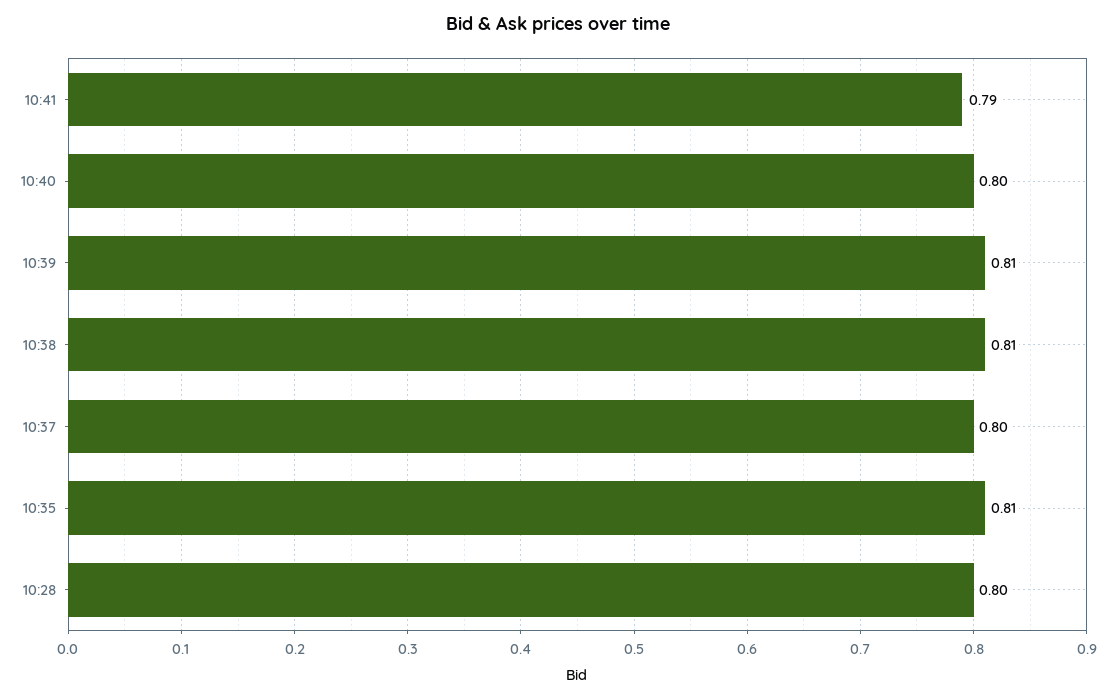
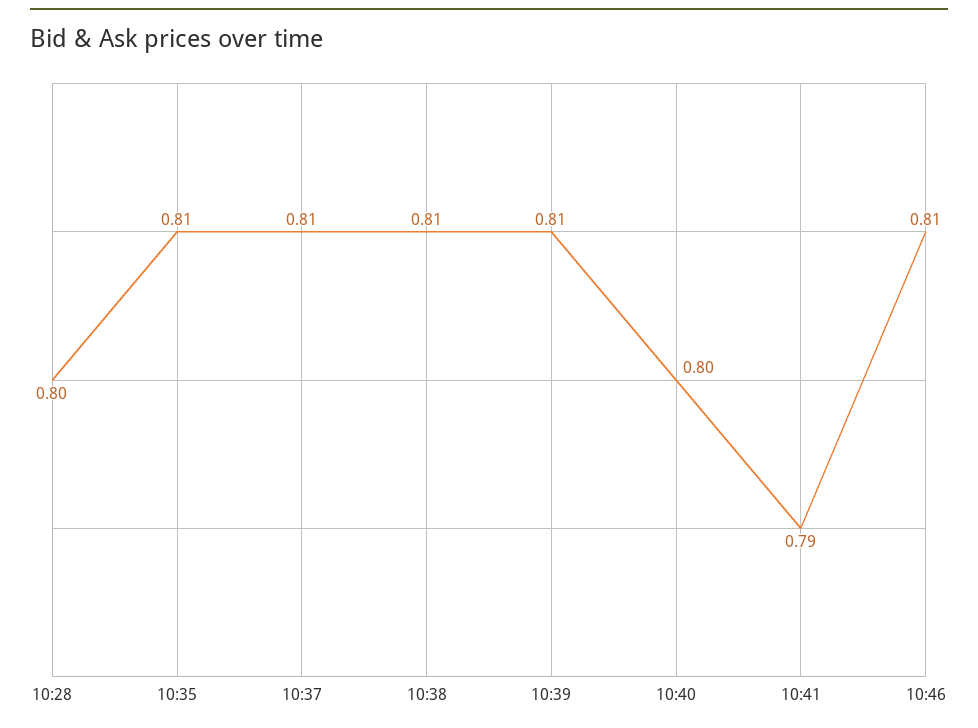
10:37: 0.8 -> 0.81
10:46: none -> 0.81

